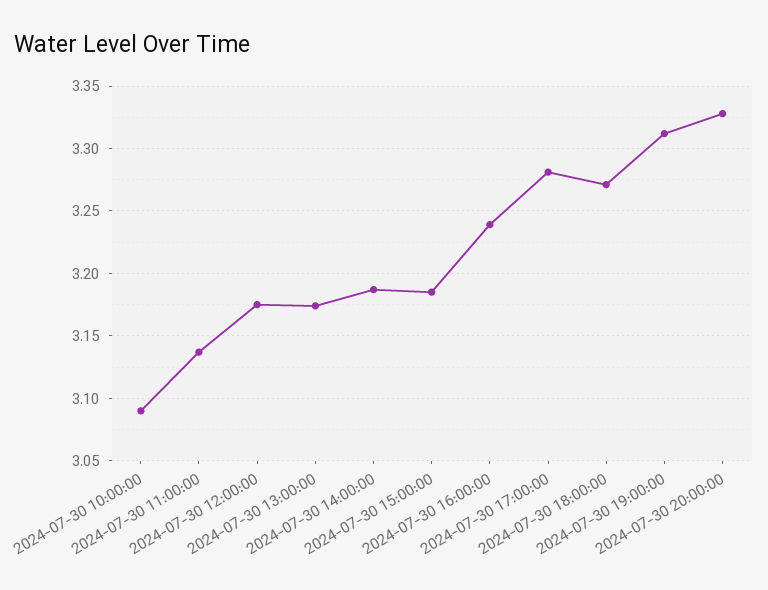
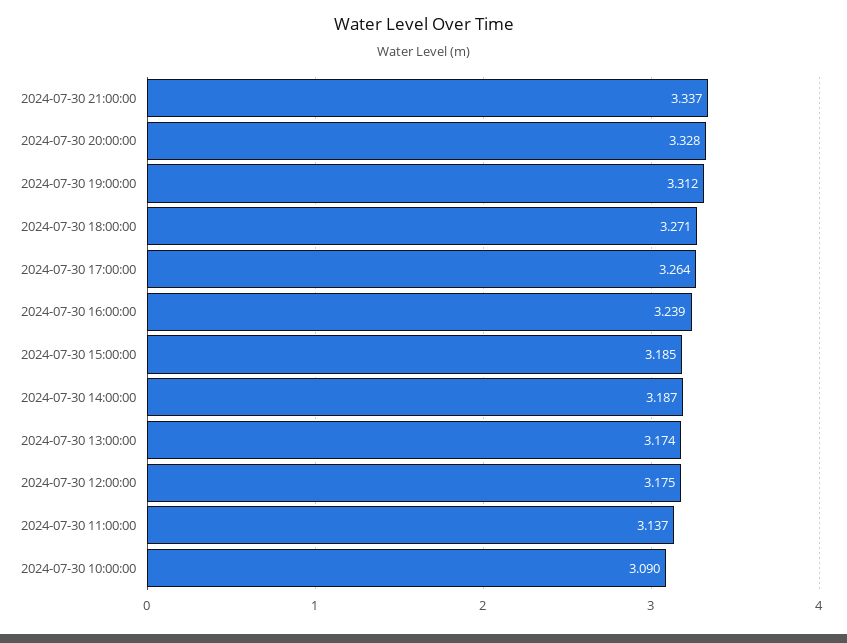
2024-07-30 17:00:00: 3.28 -> 3.264
2024-07-30 21:00:00: none -> 3.337

